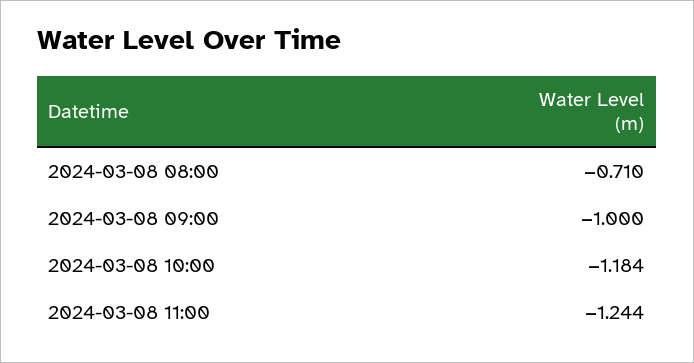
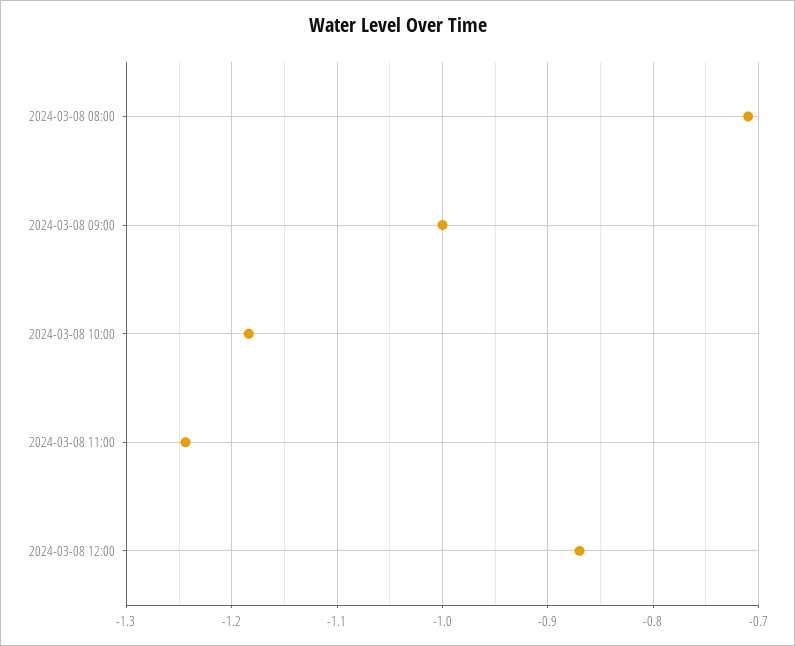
2024-03-08 12:00: none -> -0.87

